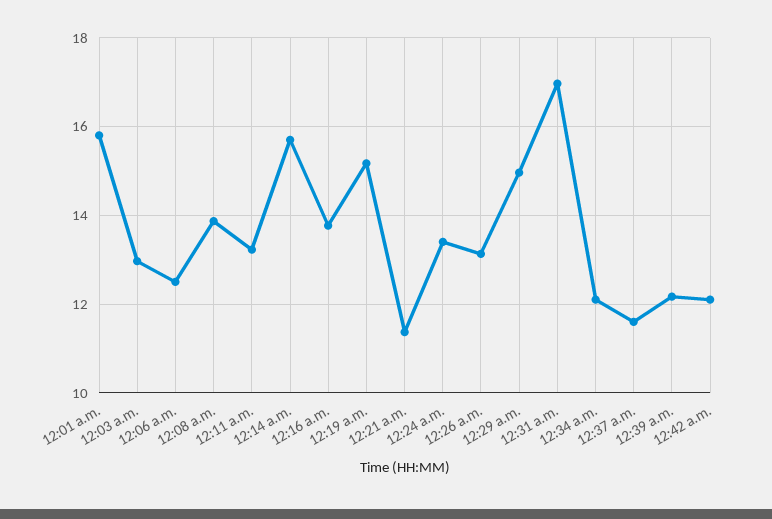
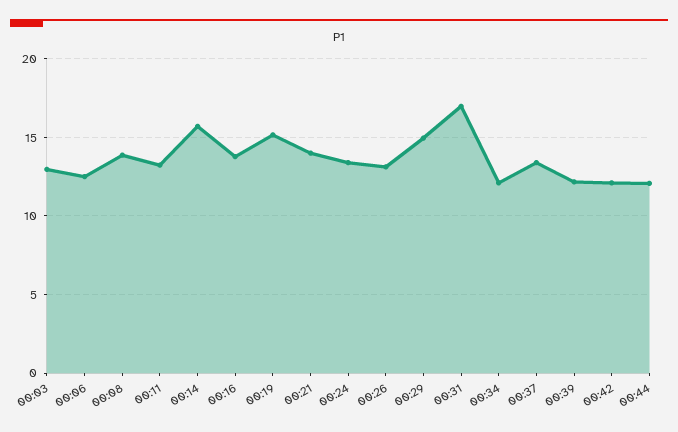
12:01 a.m.: 15.8 -> none
12:21 a.m.: 11.4 -> 14
12:37 a.m.: 11.6 -> 13.5
00:44: none -> 12

